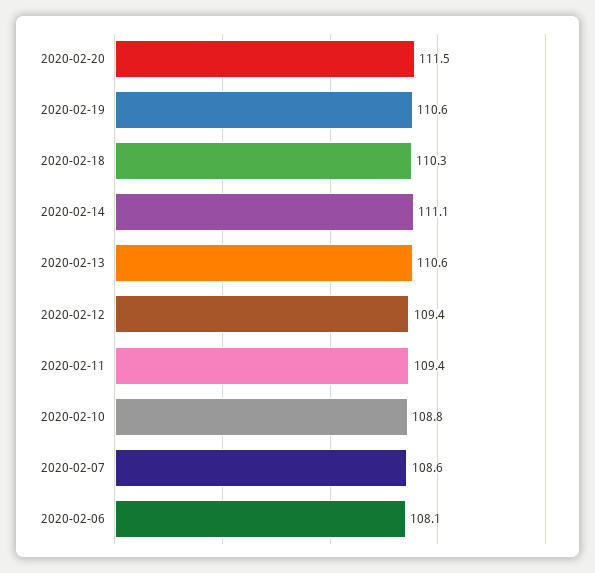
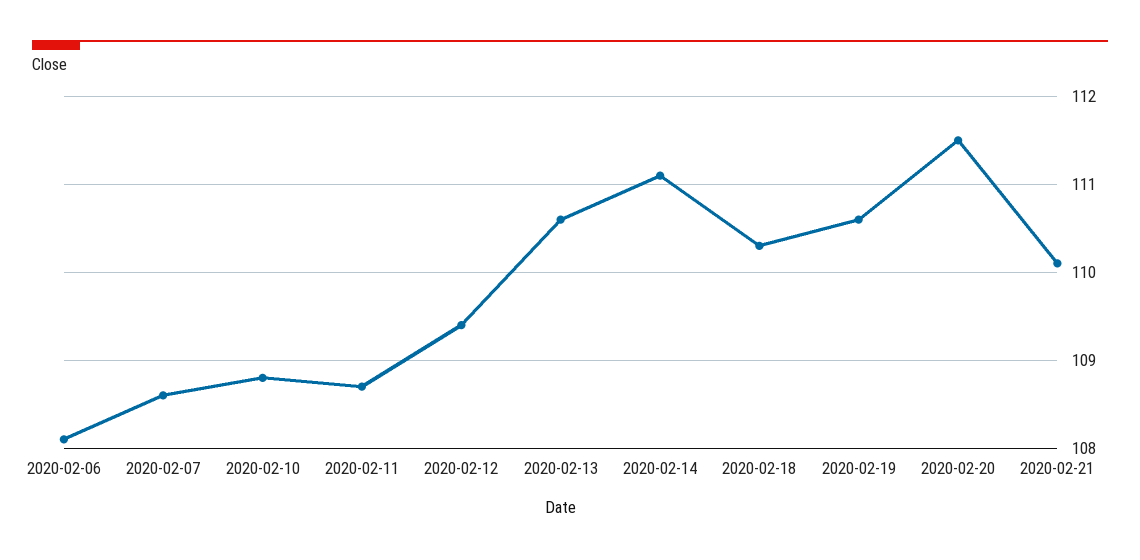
2020-02-11: 109.4 -> 108.7
2020-02-21: none -> 110.1

